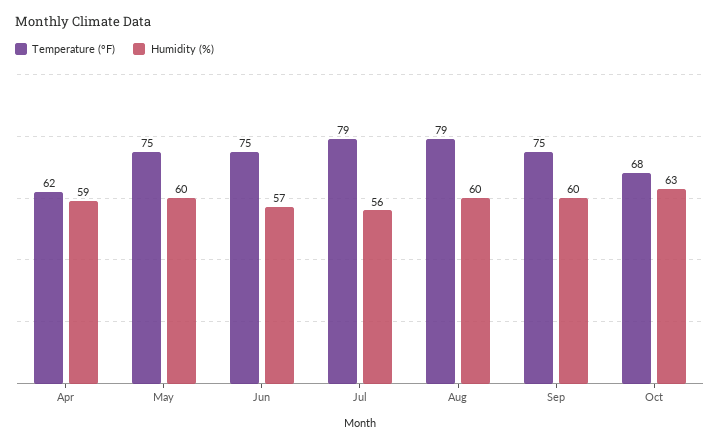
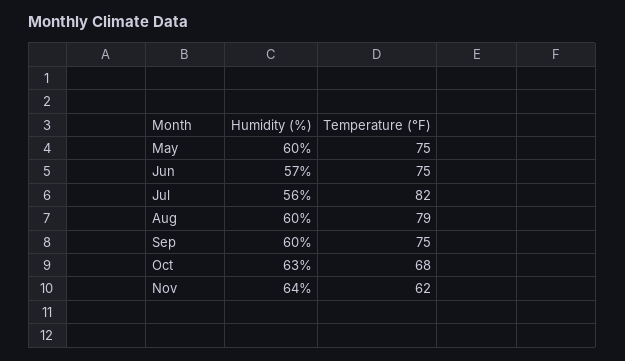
Temperature (°F), Apr: 62 -> none
Humidity (%), Apr: 59 -> none
Temperature (°F), Jul: 79 -> 82
Humidity (%), Nov: none -> 64
Temperature (°F), Nov: none -> 62

